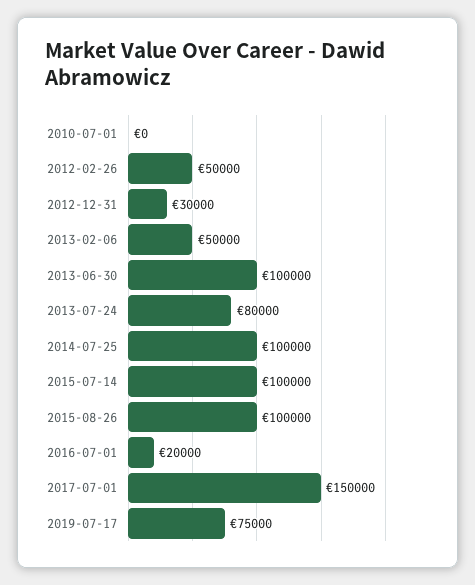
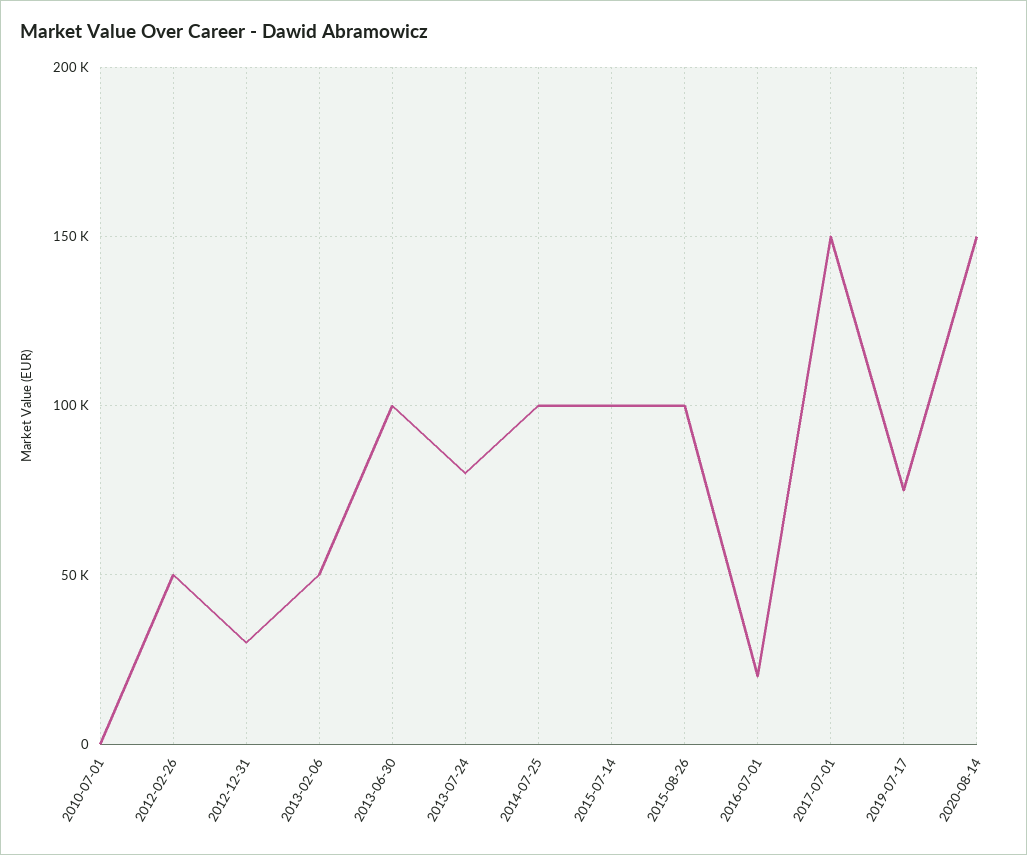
2020-08-14: none -> 150000

